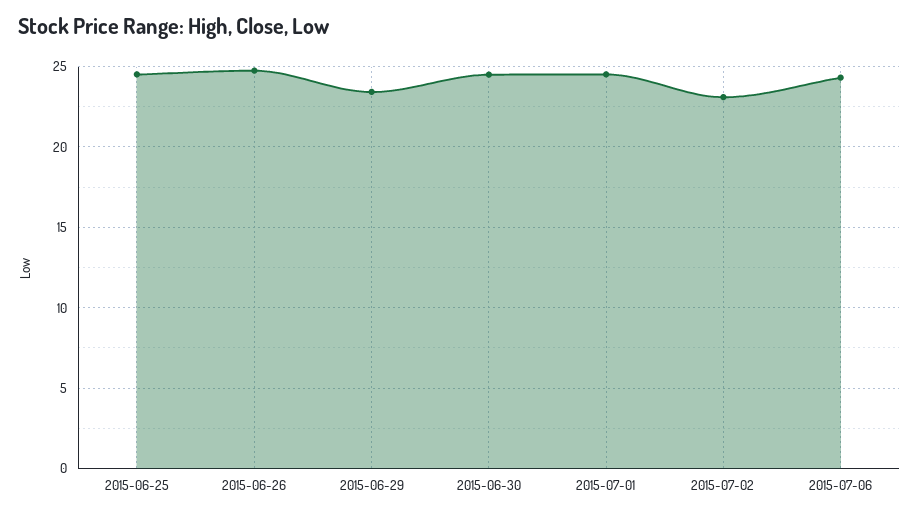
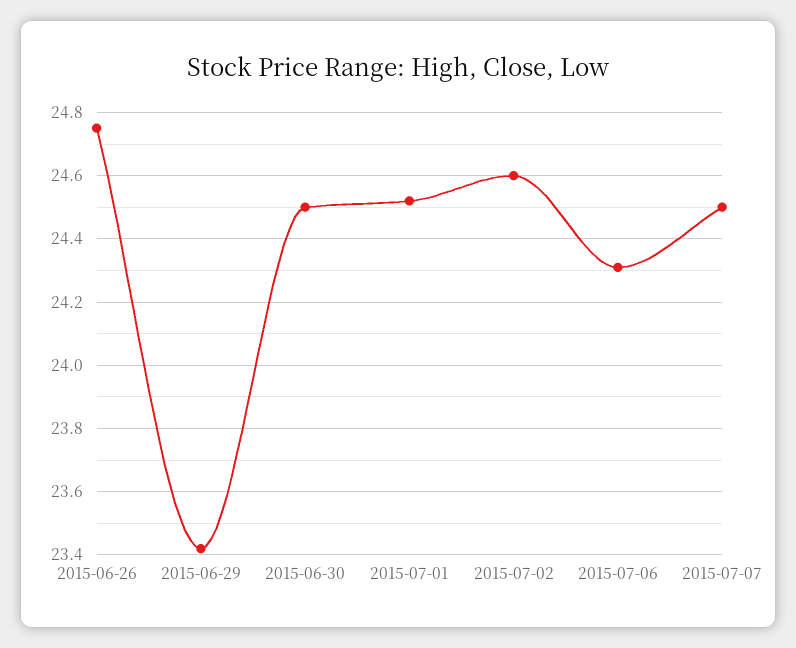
2015-06-25: 24.5 -> none
2015-07-02: 23 -> 24.6
2015-07-07: none -> 24.5

